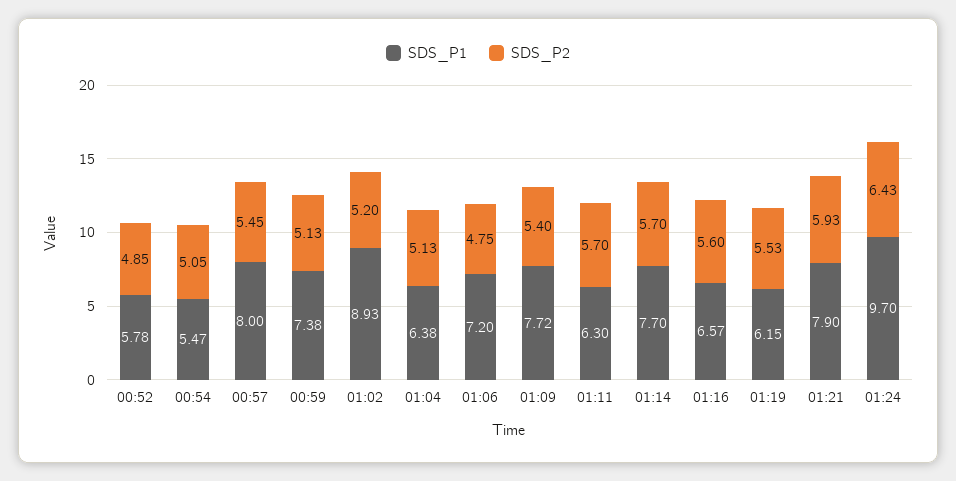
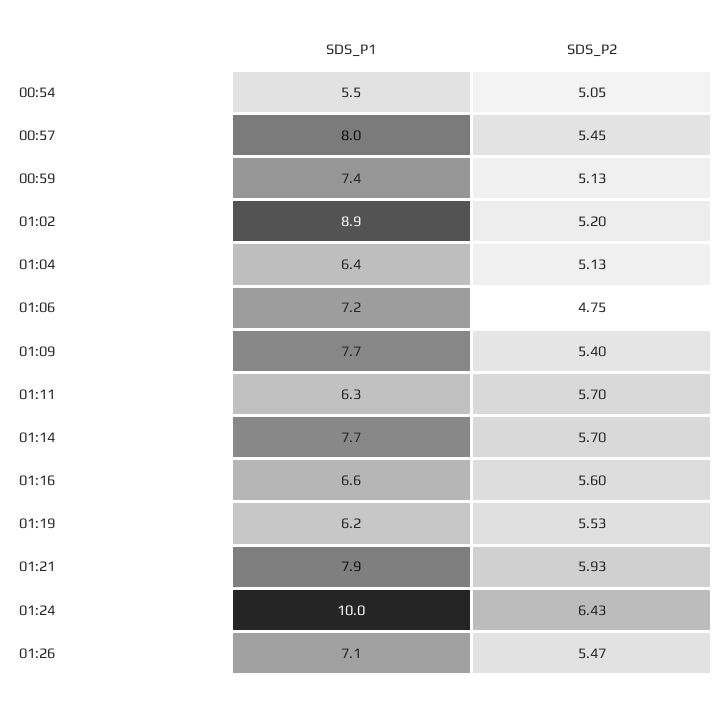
SDS_P1, 00:52: 5.78 -> none
SDS_P2, 00:52: 4.85 -> none
SDS_P1, 01:24: 9.7 -> 10
SDS_P1, 01:26: none -> 7.1
SDS_P2, 01:26: none -> 5.47

